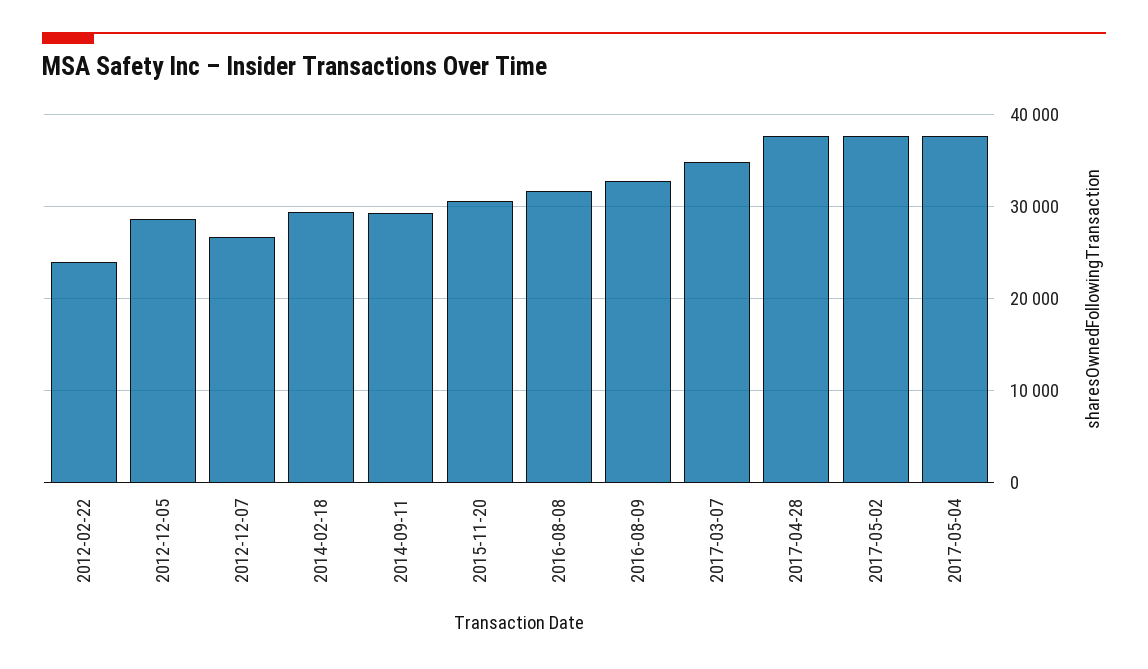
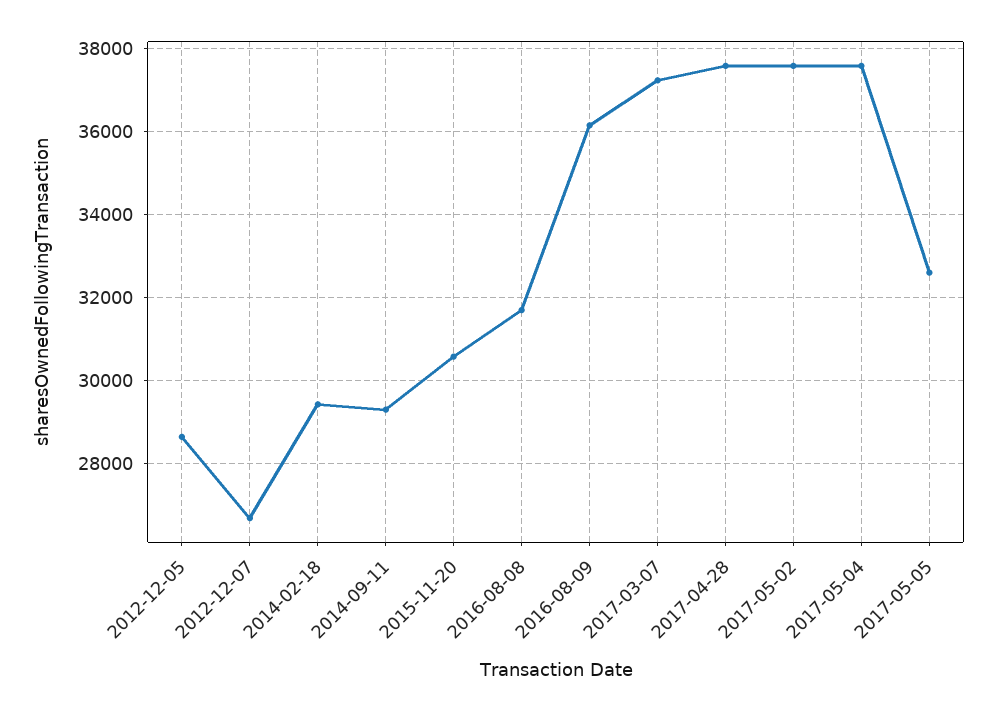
2012-02-22: 24000 -> none
2016-08-09: 33000 -> 36200
2017-03-07: 35000 -> 37200
2017-05-05: none -> 32600

